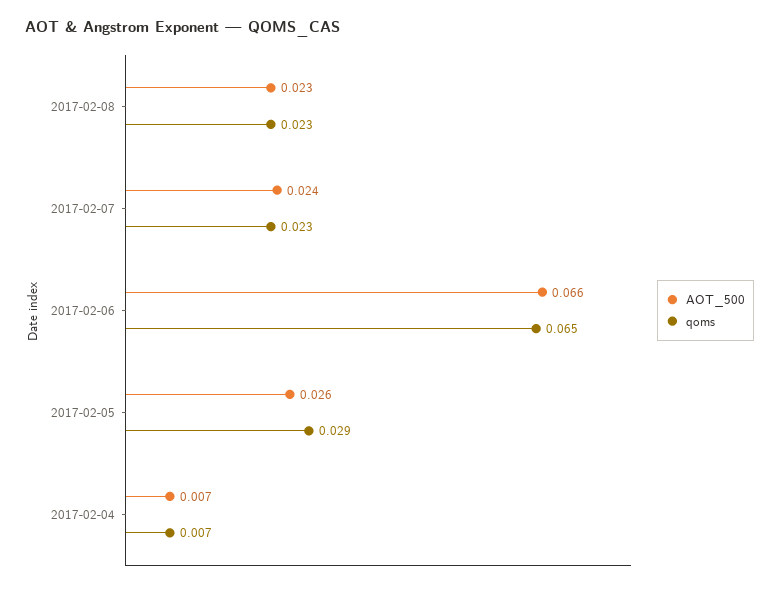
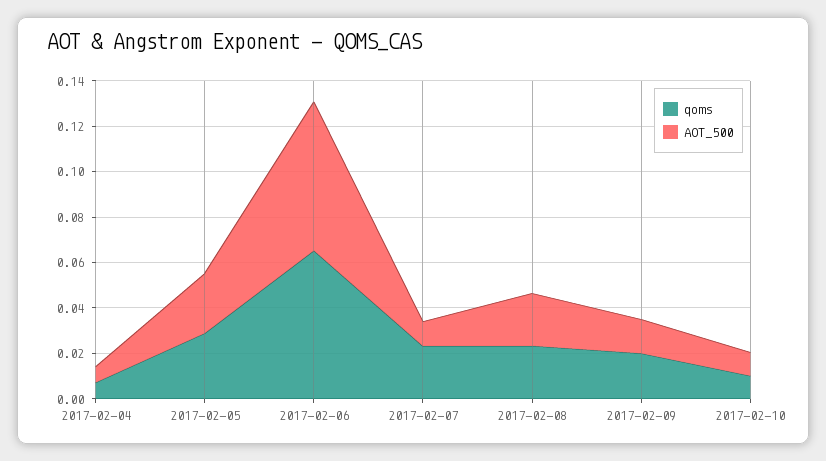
AOT_500, 2017-02-07: 0.024 -> 0.01
qoms, 2017-02-09: none -> 0.02
AOT_500, 2017-02-09: none -> 0.015
qoms, 2017-02-10: none -> 0.01
AOT_500, 2017-02-10: none -> 0.01

